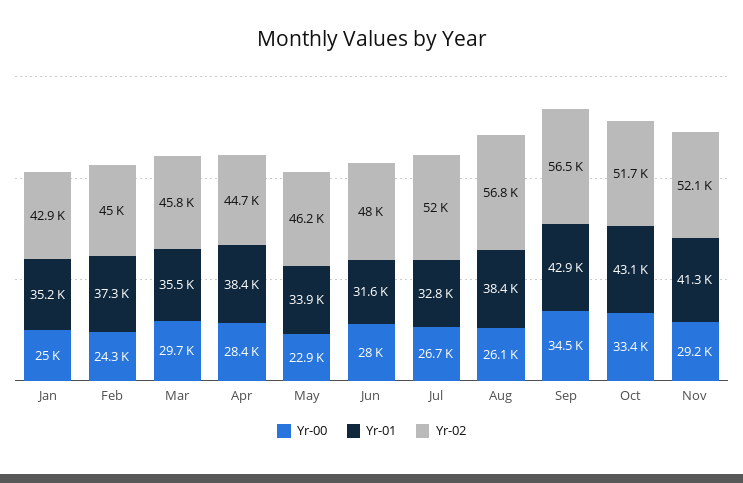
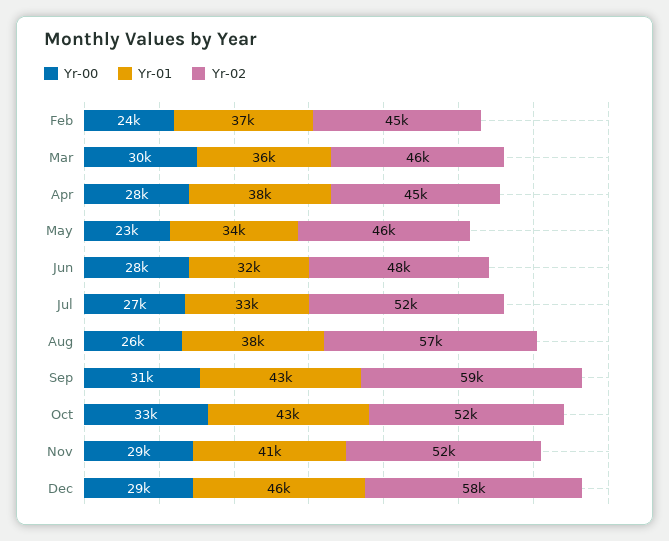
Yr-00, Jan: 25000 -> none
Yr-01, Jan: 35200 -> none
Yr-02, Jan: 42900 -> none
Yr-00, Sep: 34500 -> 31000
Yr-02, Sep: 56500 -> 59000
Yr-00, Dec: none -> 29000
Yr-01, Dec: none -> 46000
Yr-02, Dec: none -> 58000

